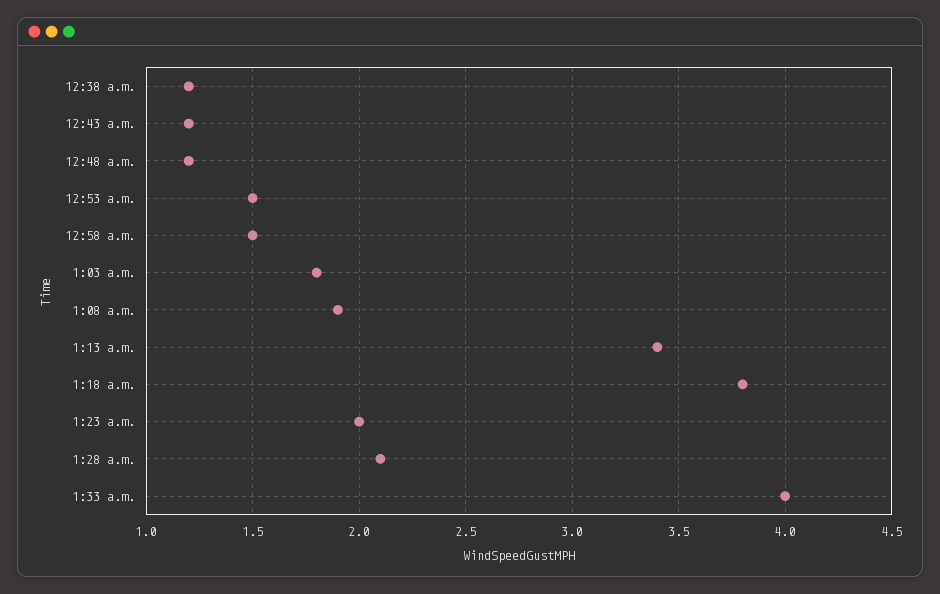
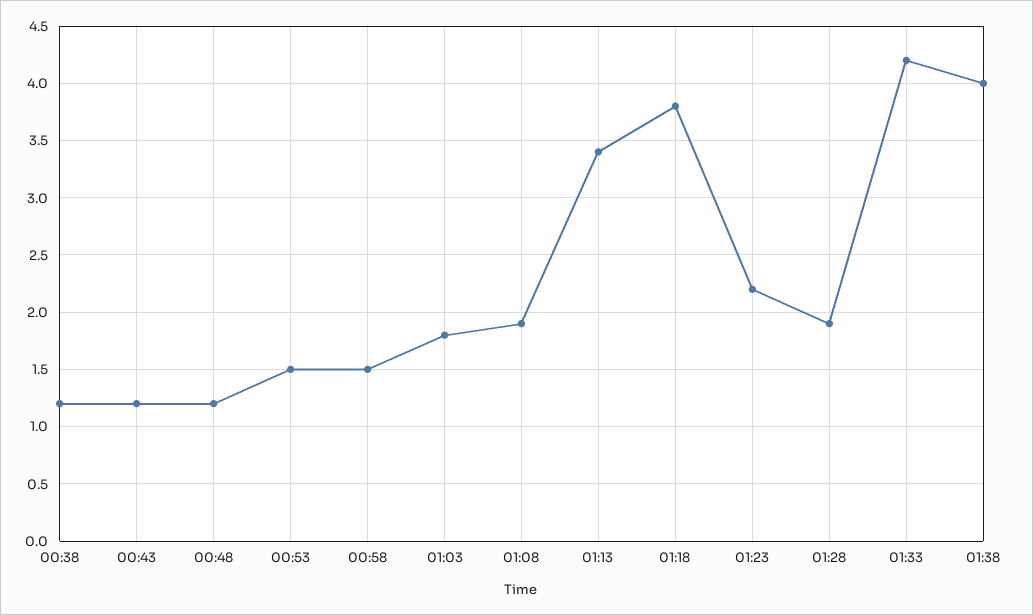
1:23 a.m.: 2 -> 2.2
1:28 a.m.: 2.1 -> 1.9
1:33 a.m.: 4 -> 4.2
01:38: none -> 4

